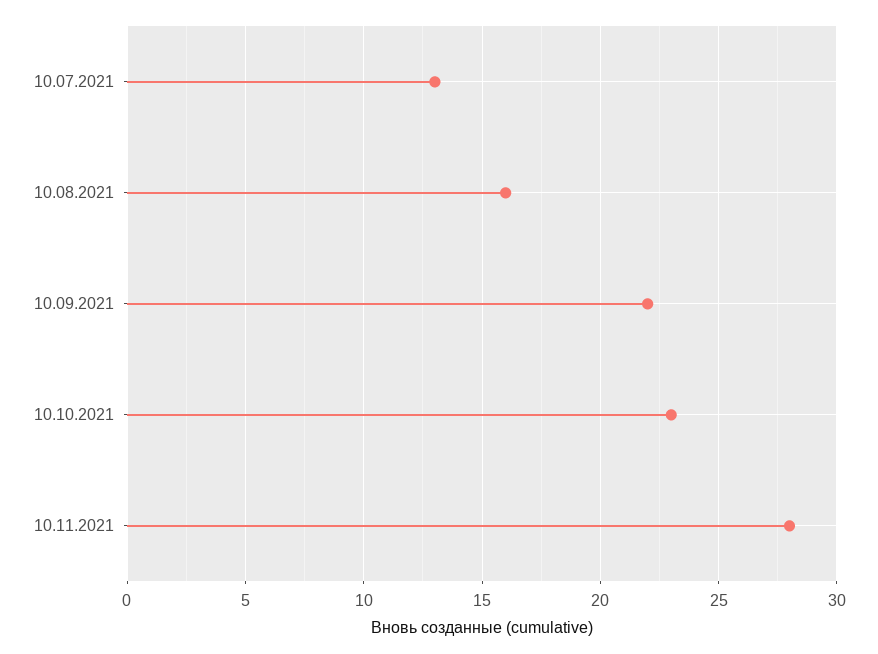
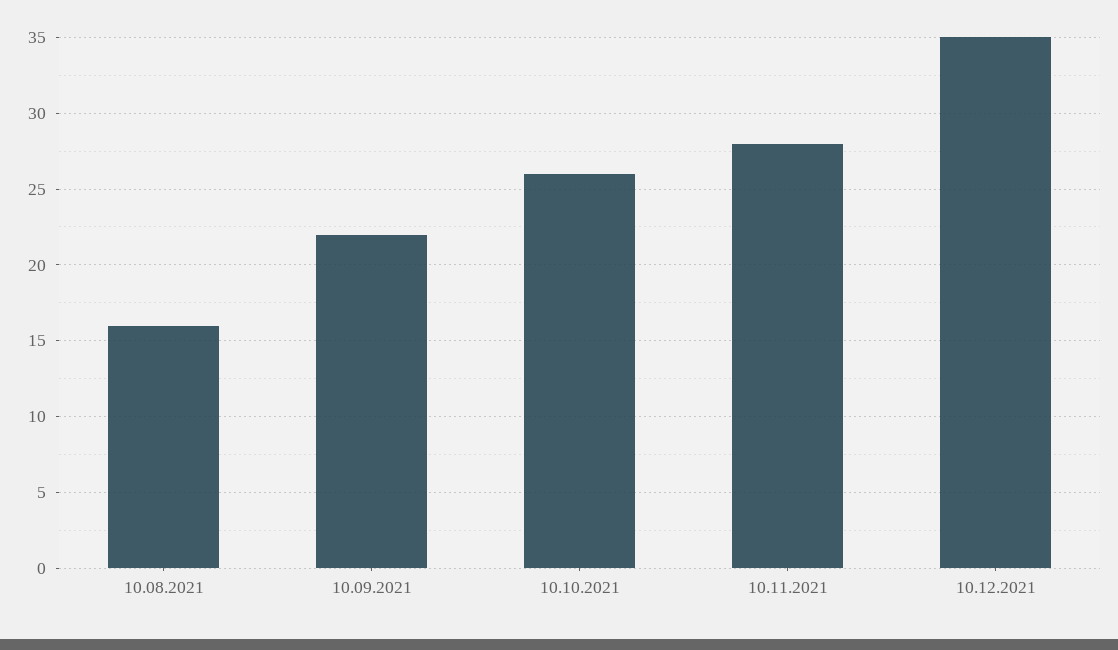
10.07.2021: 13 -> none
10.10.2021: 23 -> 26
10.12.2021: none -> 35

